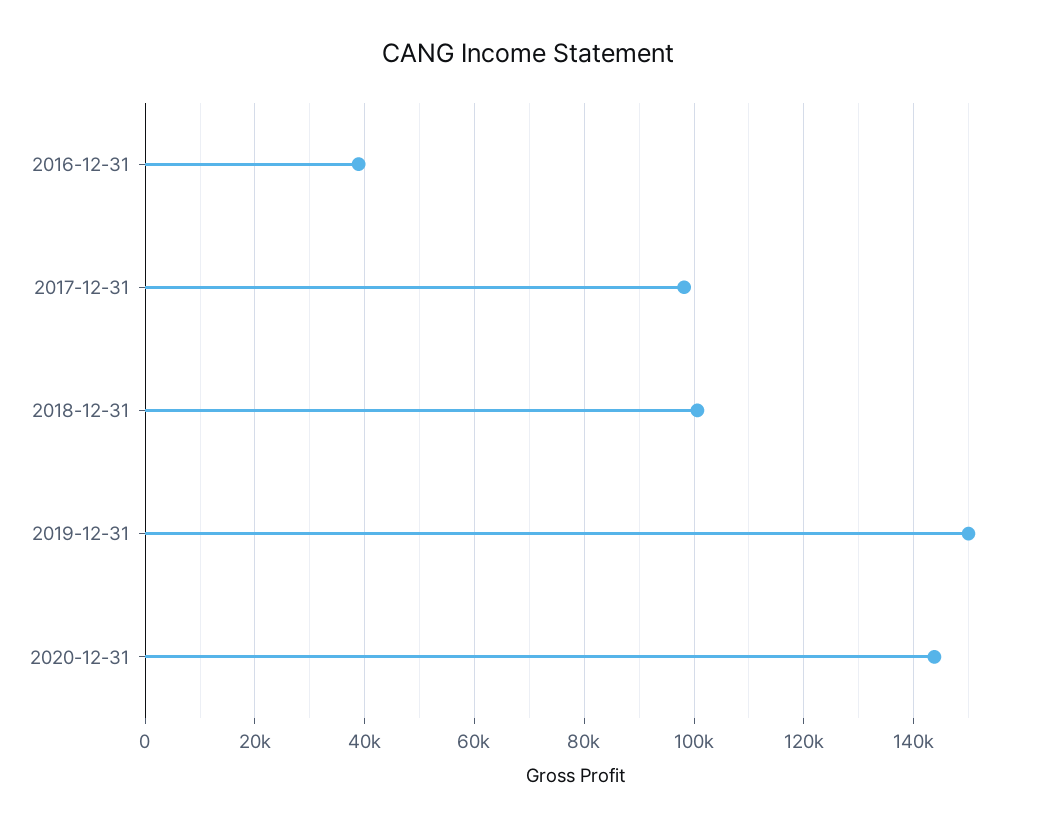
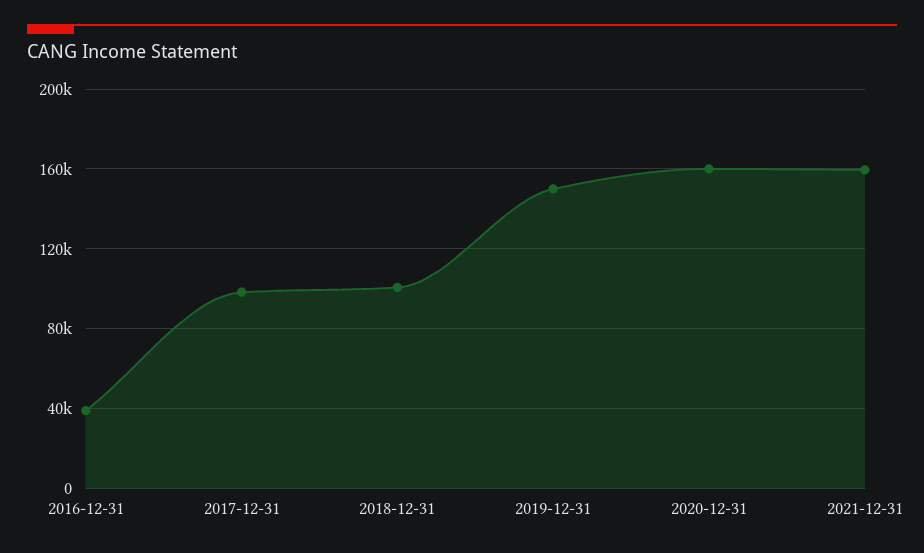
2020-12-31: 144000 -> 160000
2021-12-31: none -> 160000

